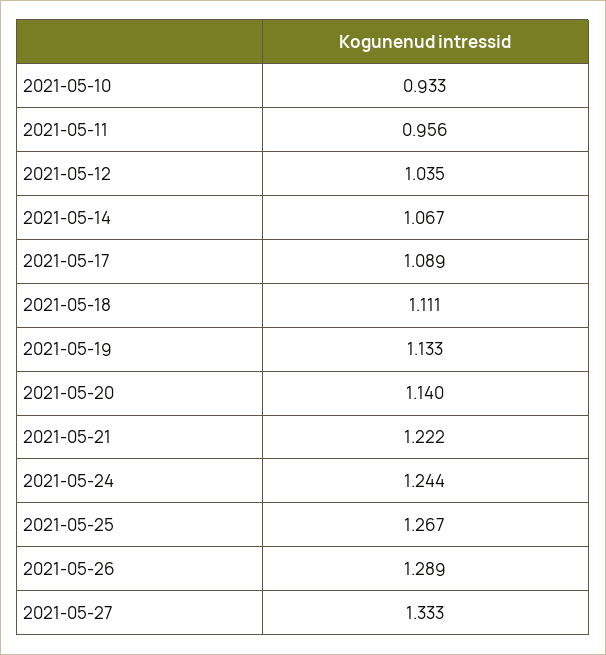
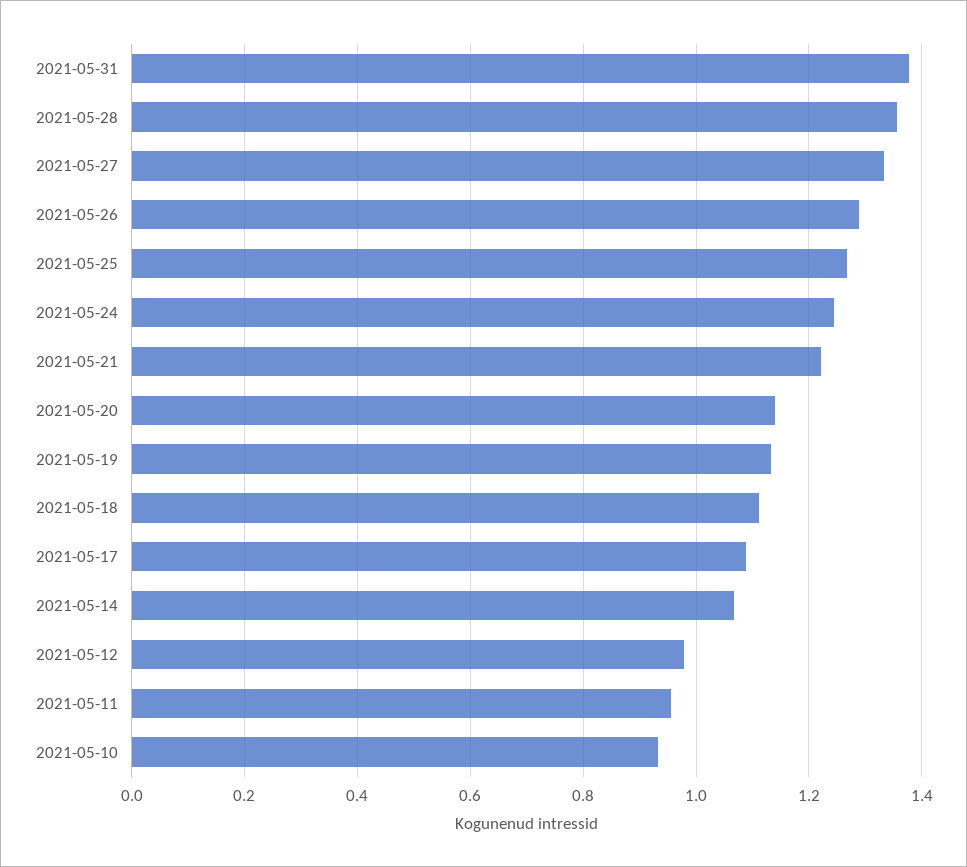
2021-05-12: 1.035 -> 0.98
2021-05-31: none -> 1.38
2021-05-28: none -> 1.36

